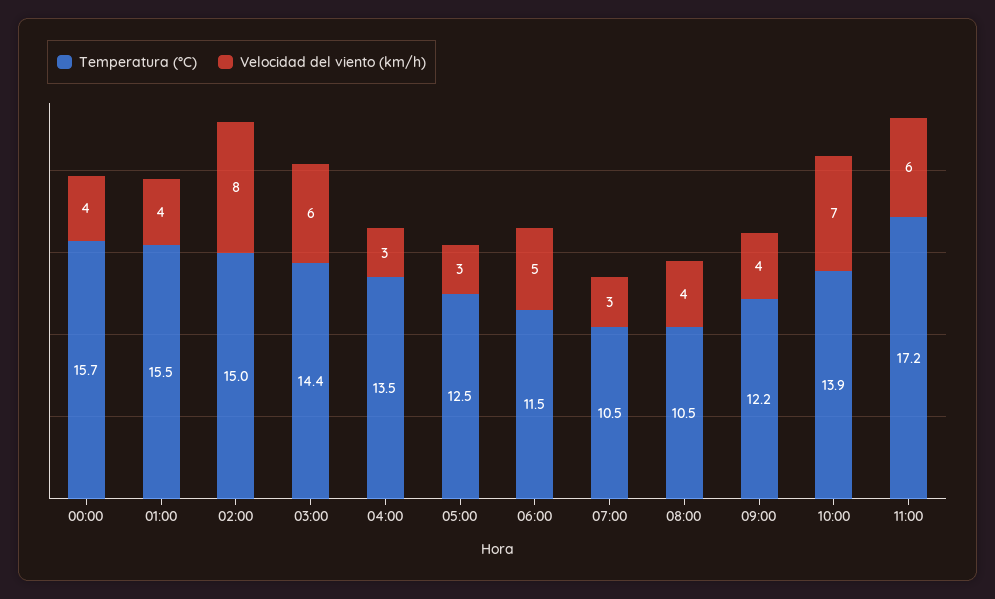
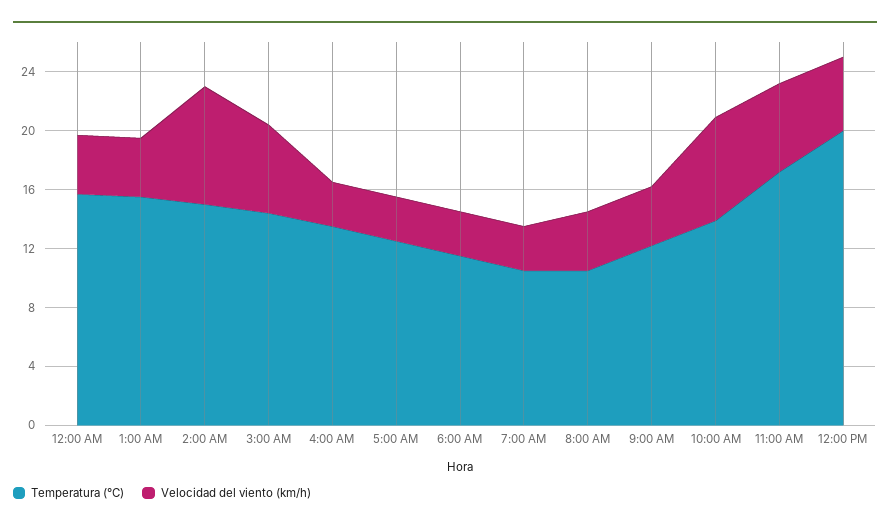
Velocidad del viento (km/h), 06:00: 5 -> 3
Temperatura (°C), 12:00 PM: none -> 20
Velocidad del viento (km/h), 12:00 PM: none -> 5

